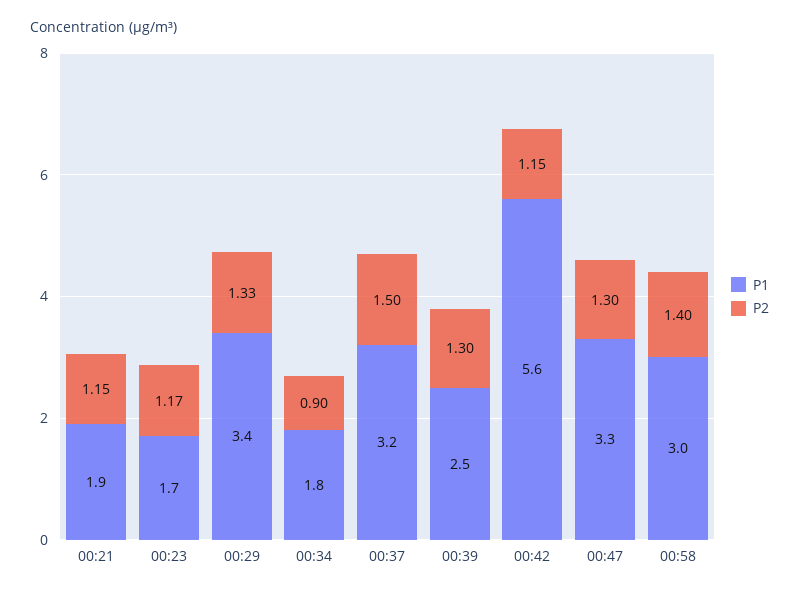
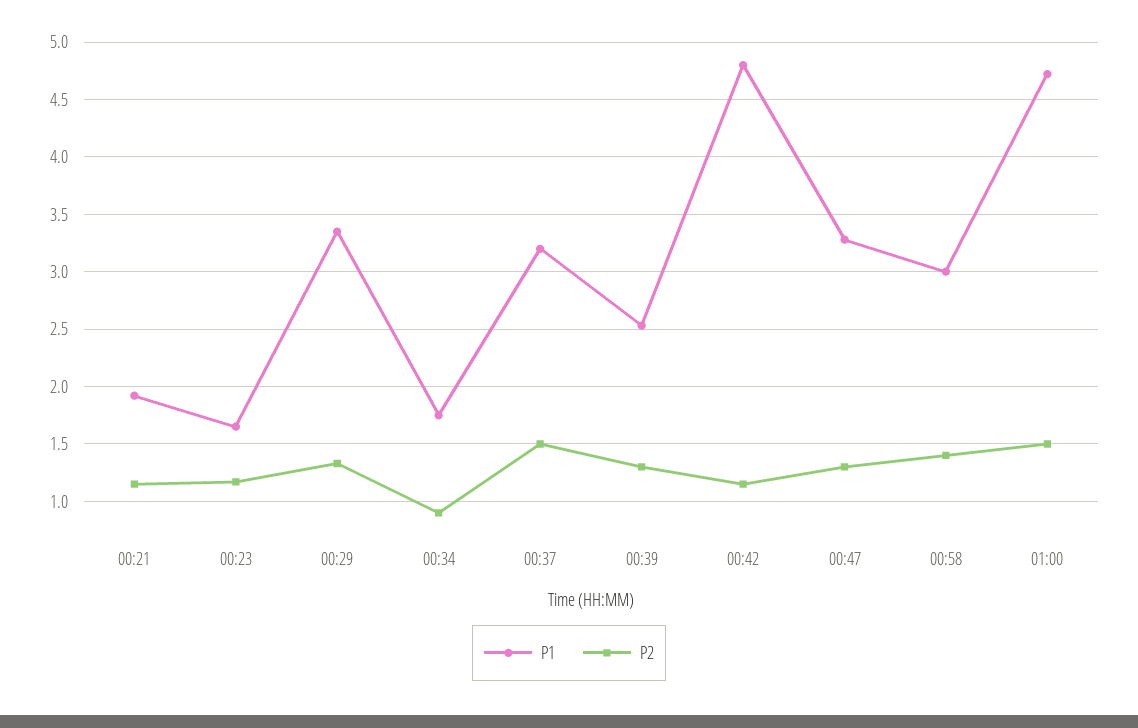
P1, 00:42: 5.6 -> 4.8
P1, 01:00: none -> 4.7
P2, 01:00: none -> 1.5

